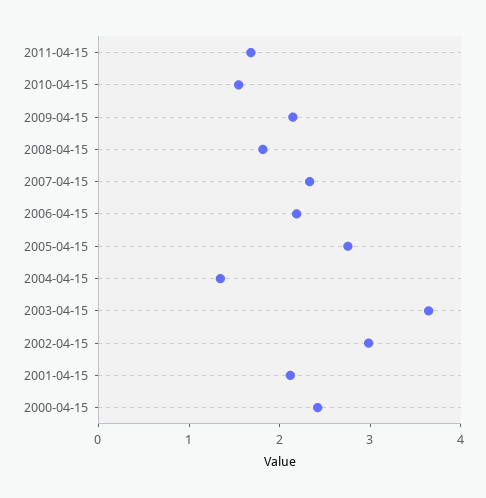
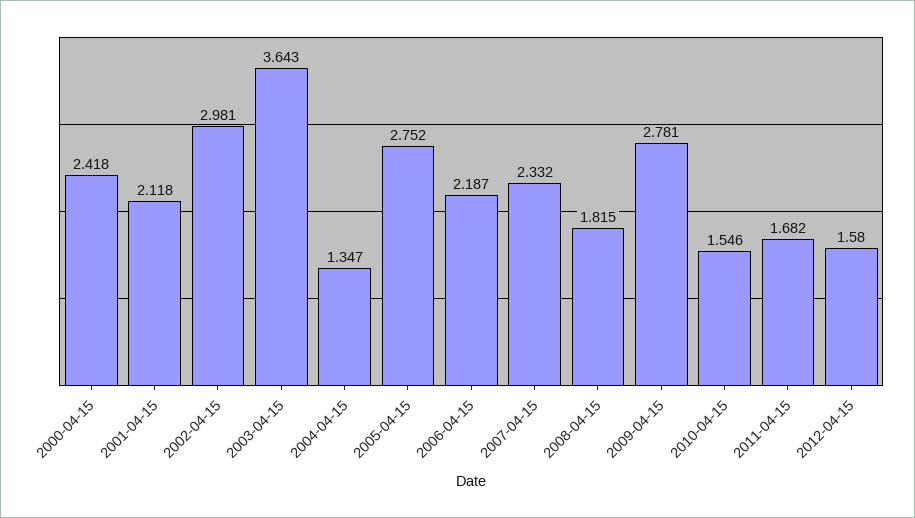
2009-04-15: 2.2 -> 2.781
2012-04-15: none -> 1.58

